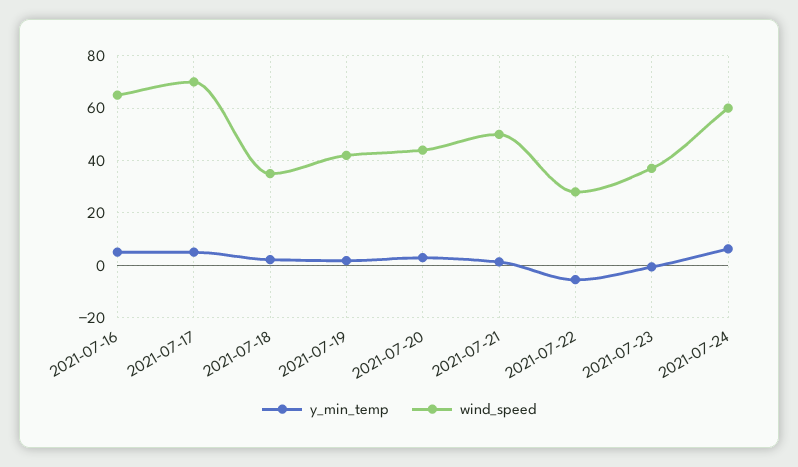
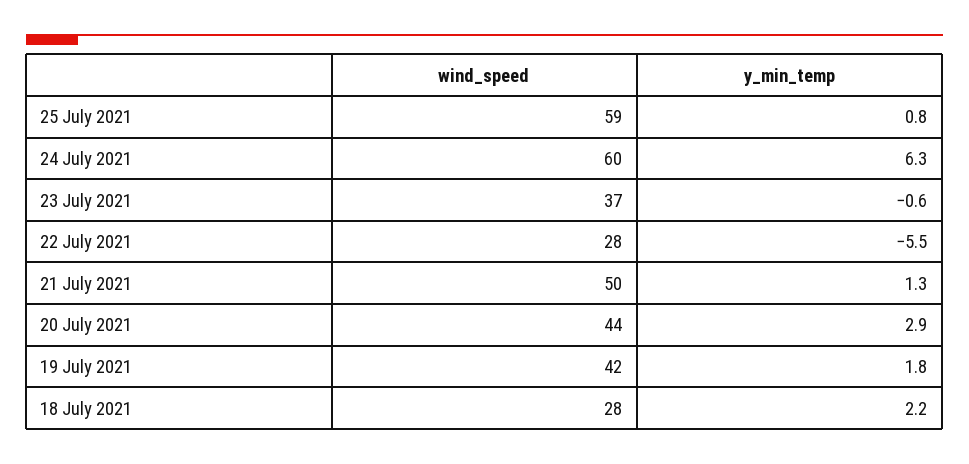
y_min_temp, 2021-07-16: 5 -> none
wind_speed, 2021-07-16: 65 -> none
y_min_temp, 2021-07-17: 5 -> none
wind_speed, 2021-07-17: 70 -> none
wind_speed, 2021-07-18: 35 -> 28
wind_speed, 25 July 2021: none -> 59
y_min_temp, 25 July 2021: none -> 0.8

